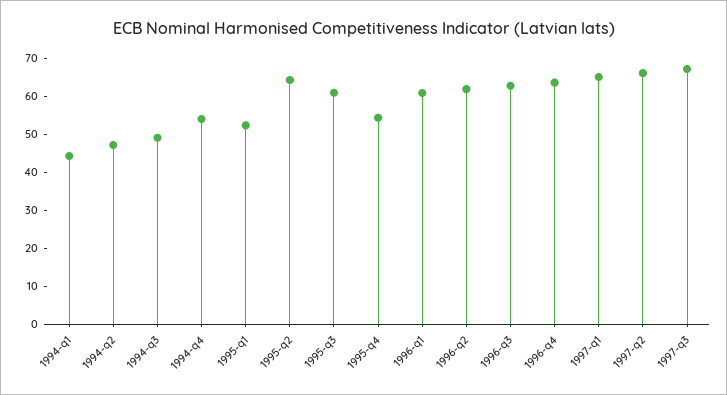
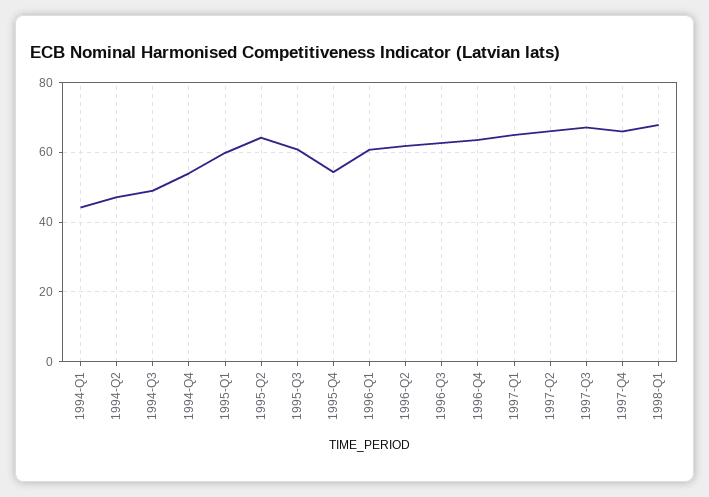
1995-q1: 52.5 -> 60
1997-Q4: none -> 66
1998-Q1: none -> 68

